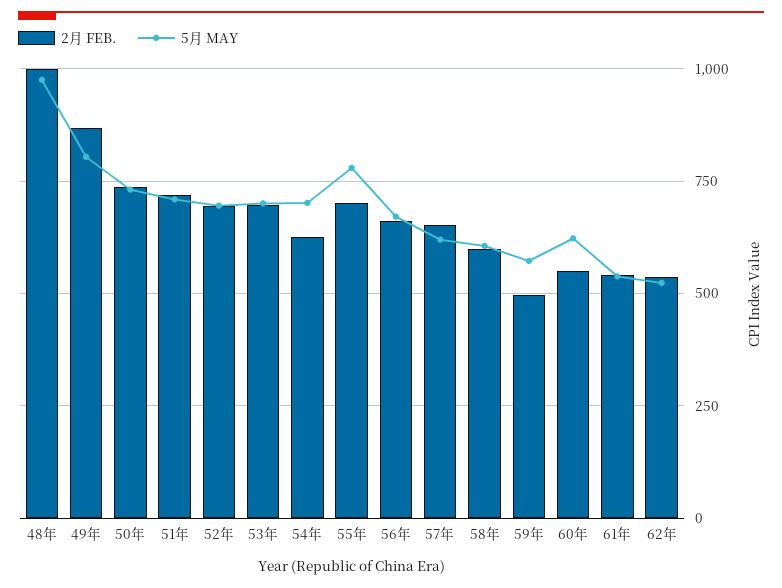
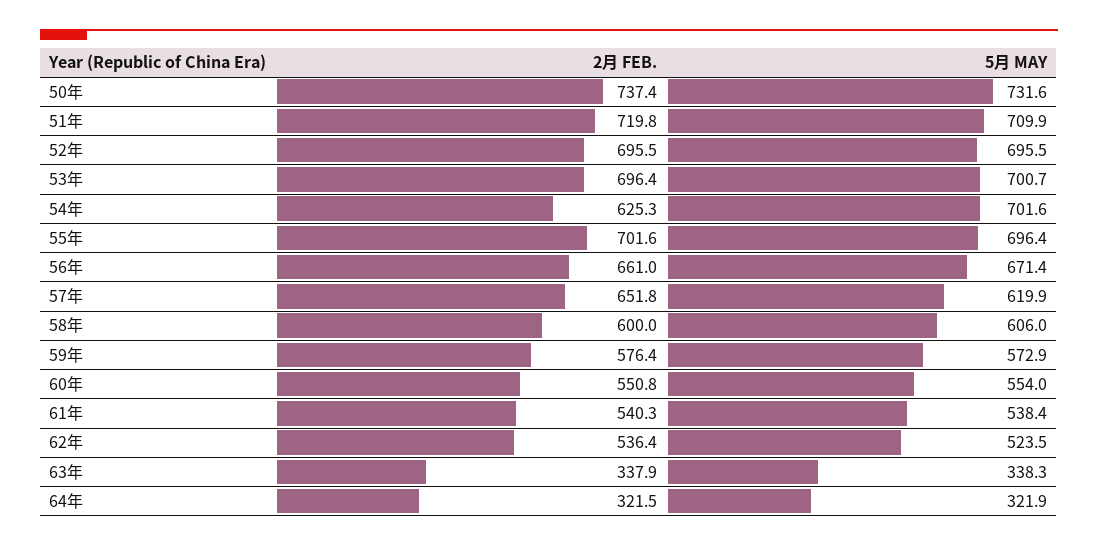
2月 FEB., 48年: 1000 -> none
5月 MAY, 48年: 975 -> none
2月 FEB., 49年: 875 -> none
5月 MAY, 49年: 800 -> none
5月 MAY, 55年: 775 -> 696.4
2月 FEB., 59年: 500 -> 576.4
5月 MAY, 60年: 625 -> 554
2月 FEB., 63年: none -> 337.9
5月 MAY, 63年: none -> 338.3
2月 FEB., 64年: none -> 321.5
5月 MAY, 64年: none -> 321.9

